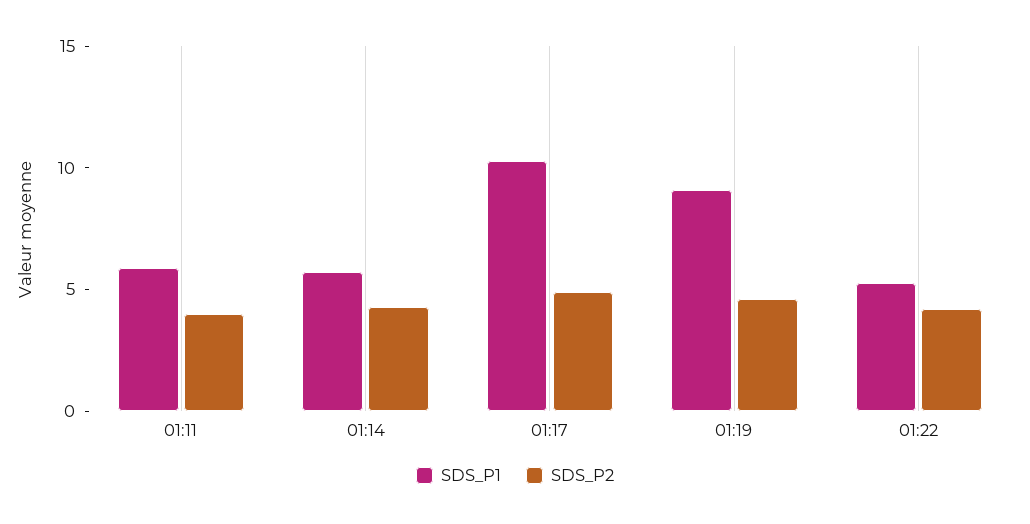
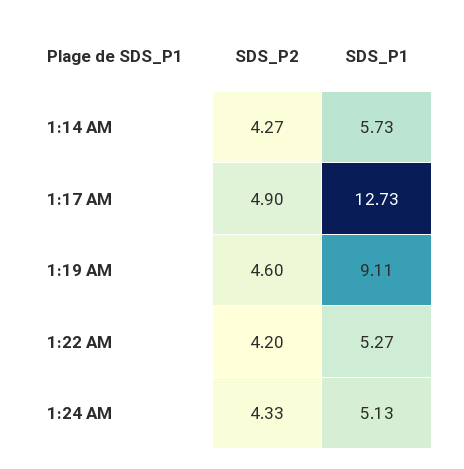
SDS_P1, 01:11: 6 -> none
SDS_P2, 01:11: 4 -> none
SDS_P1, 01:17: 10 -> 12.73
SDS_P2, 1:24 AM: none -> 4.33
SDS_P1, 1:24 AM: none -> 5.13

